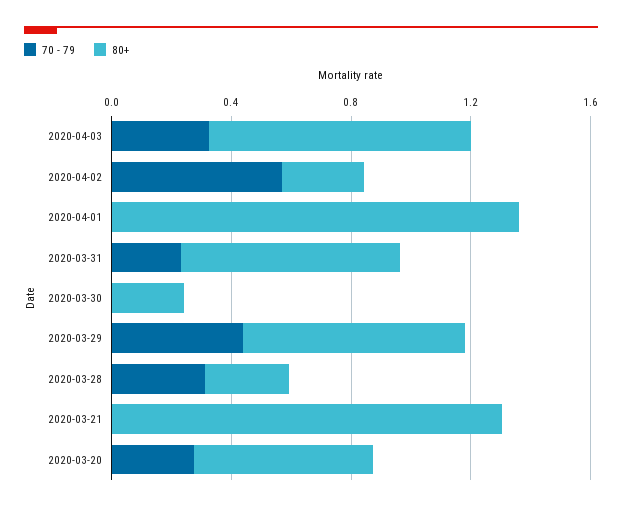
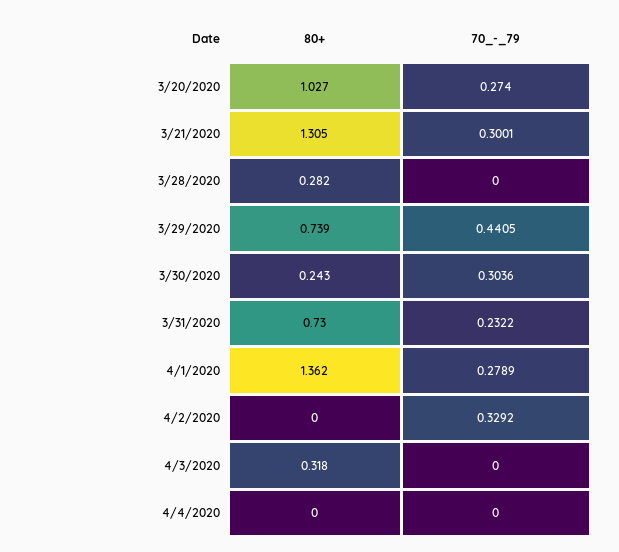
70 - 79, 2020-04-03: 0.3 -> 0
80+, 2020-04-03: 0.9 -> 0.318
70 - 79, 2020-04-02: 0.6 -> 0.3292
80+, 2020-04-02: 0.3 -> 0
70 - 79, 2020-04-01: 0 -> 0.2789
70 - 79, 2020-03-30: 0 -> 0.3036
70 - 79, 2020-03-28: 0.3 -> 0
70 - 79, 2020-03-21: 0 -> 0.3001
80+, 2020-03-20: 0.6 -> 1.027
80+, 4/4/2020: none -> 0
70 - 79, 4/4/2020: none -> 0

